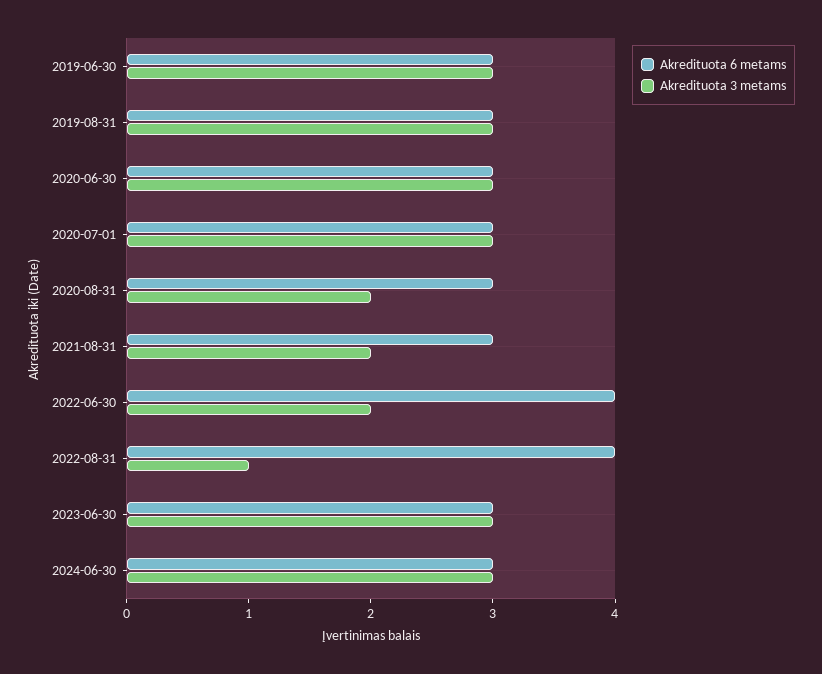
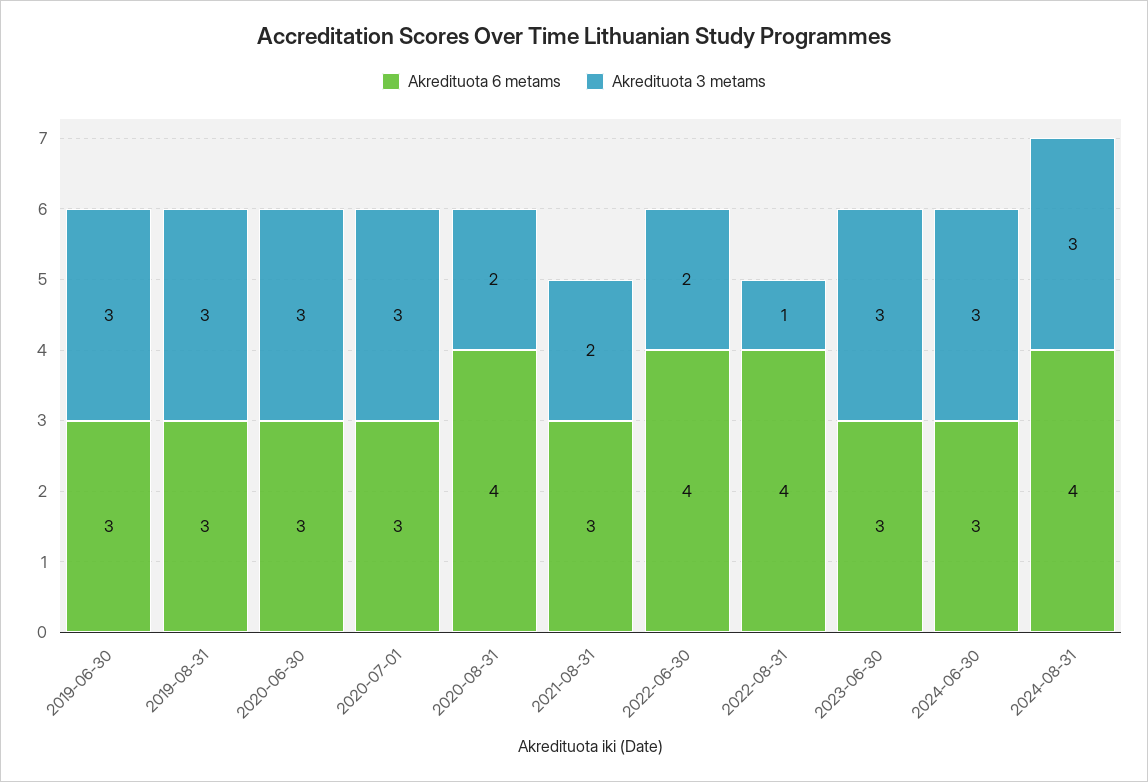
Akredituota 6 metams, 2020-08-31: 3 -> 4
Akredituota 6 metams, 2024-08-31: none -> 4
Akredituota 3 metams, 2024-08-31: none -> 3

